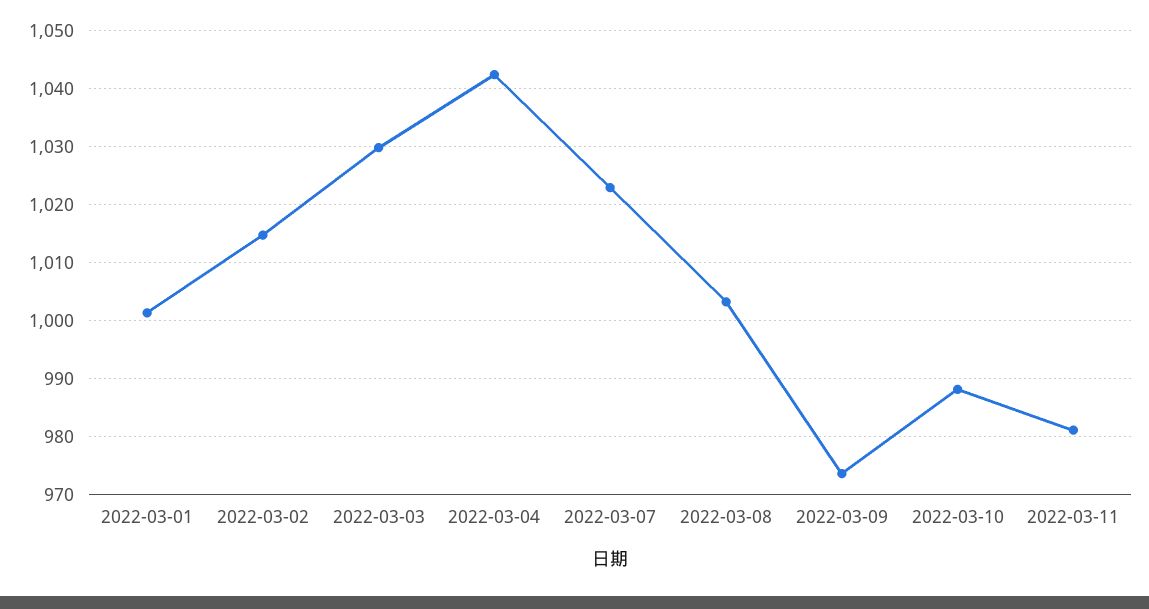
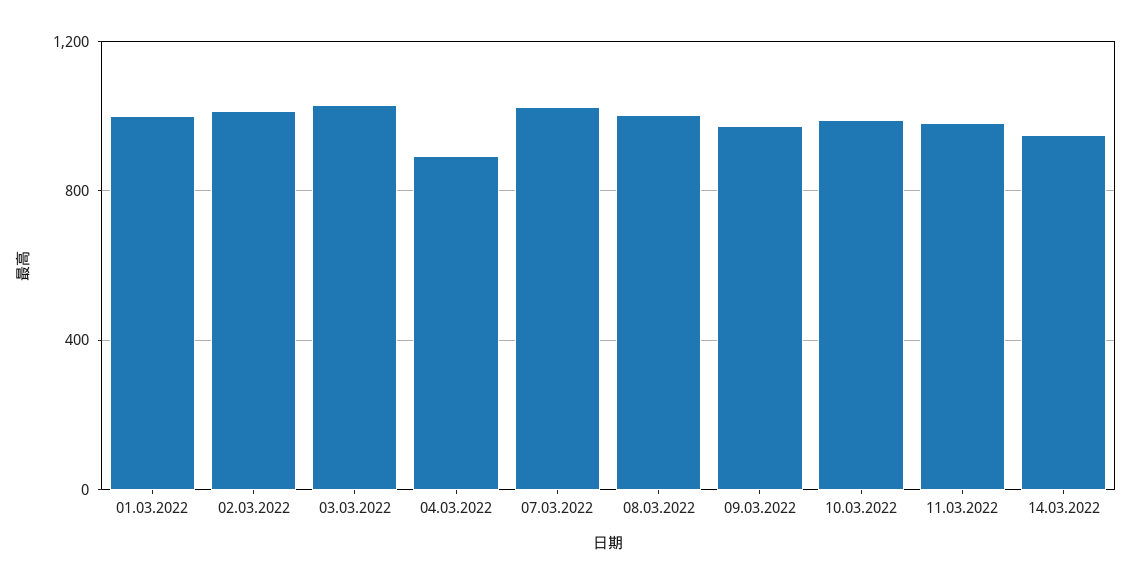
2022-03-04: 1042 -> 900
14.03.2022: none -> 950

